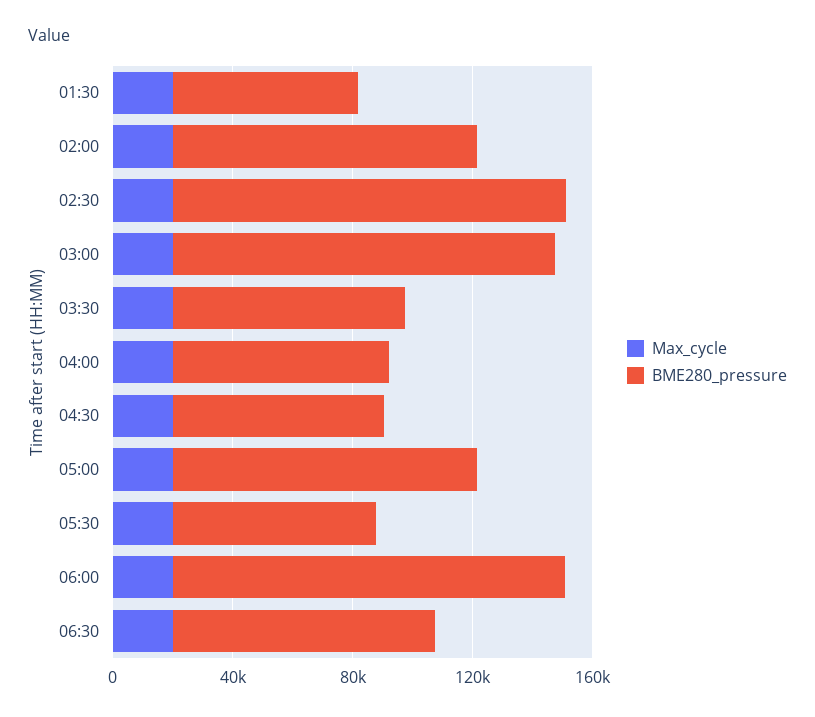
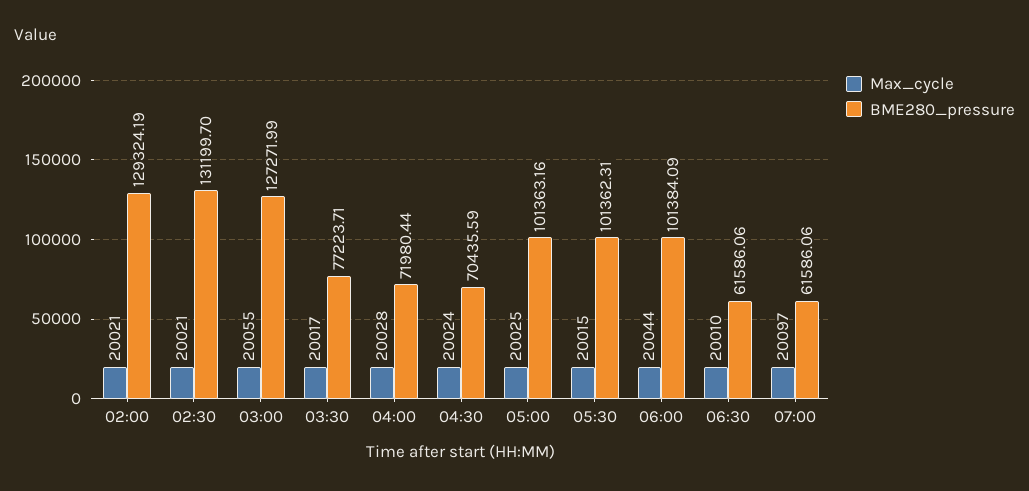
Max_cycle, 01:30: 20000 -> none
BME280_pressure, 01:30: 60000 -> none
BME280_pressure, 02:00: 100000 -> 129324.19
BME280_pressure, 05:30: 70000 -> 101362.31
BME280_pressure, 06:00: 130000 -> 101384.09
BME280_pressure, 06:30: 90000 -> 61586.06
Max_cycle, 07:00: none -> 20097
BME280_pressure, 07:00: none -> 61586.06

